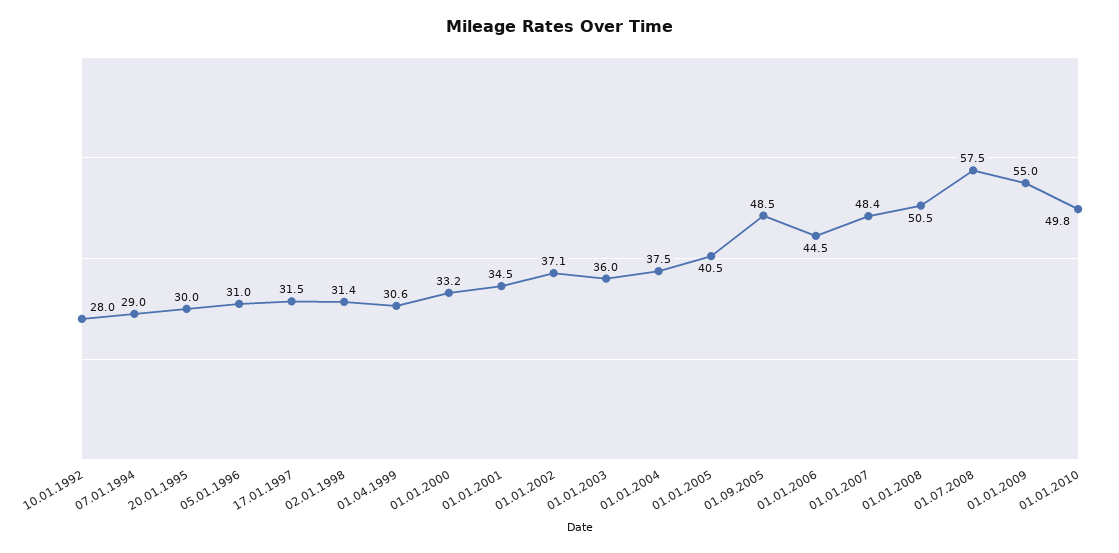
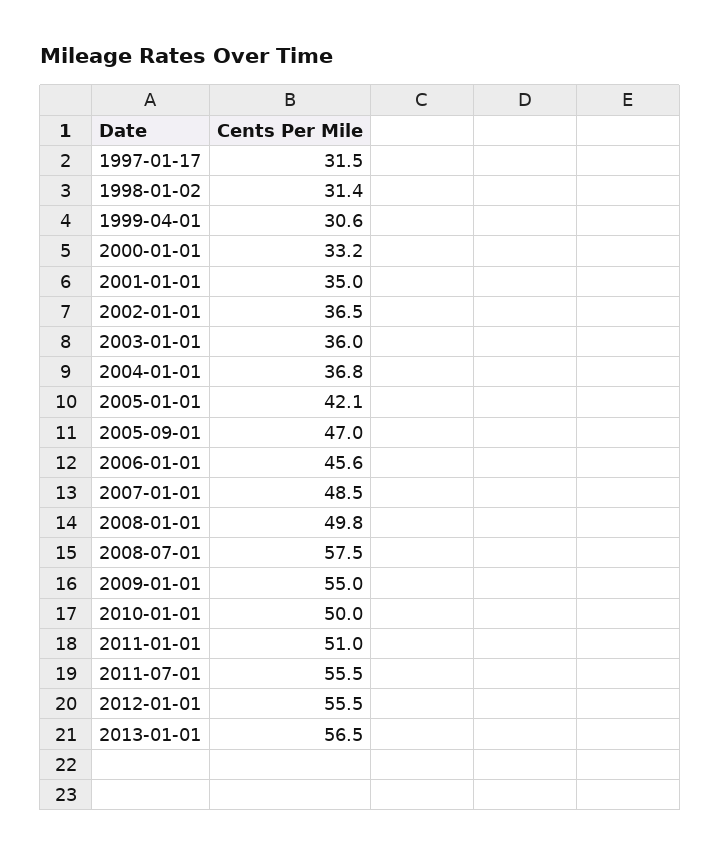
10.01.1992: 28 -> none
07.01.1994: 29 -> none
20.01.1995: 30 -> none
05.01.1996: 31 -> none
01.01.2001: 34.5 -> 35
01.01.2002: 37.1 -> 36.5
01.01.2004: 37.5 -> 36.8
01.01.2005: 40.5 -> 42.1
01.09.2005: 48.5 -> 47
01.01.2006: 44.5 -> 45.6
01.01.2007: 48.4 -> 48.5
01.01.2008: 50.5 -> 49.8
01.01.2010: 49.8 -> 50
2011-01-01: none -> 51
2011-07-01: none -> 55.5
2012-01-01: none -> 55.5
2013-01-01: none -> 56.5

